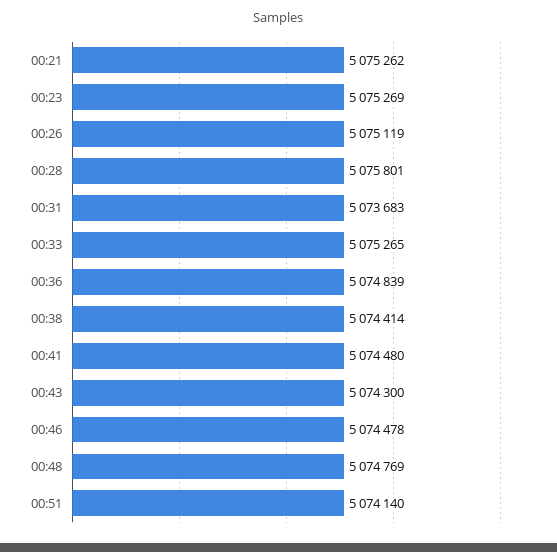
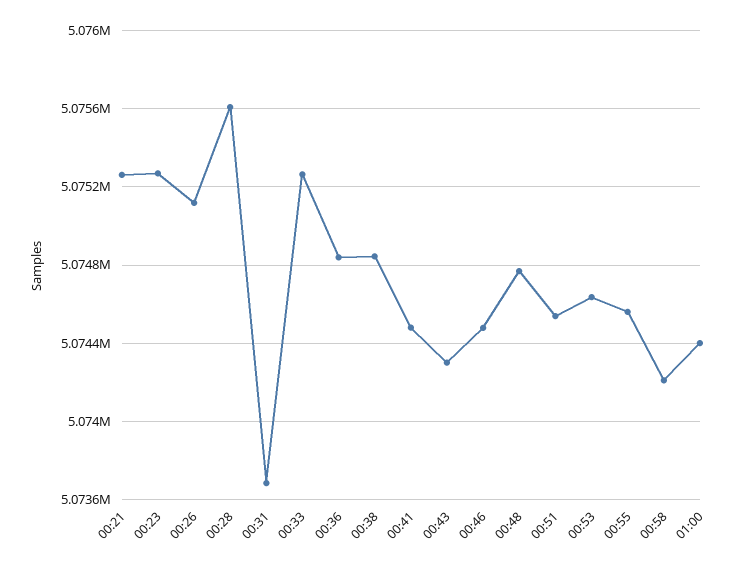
00:28: 5075801 -> 5075600
00:38: 5074414 -> 5074850
00:51: 5074140 -> 5074550
00:53: none -> 5074650
00:55: none -> 5074550
00:58: none -> 5074200
01:00: none -> 5074400

